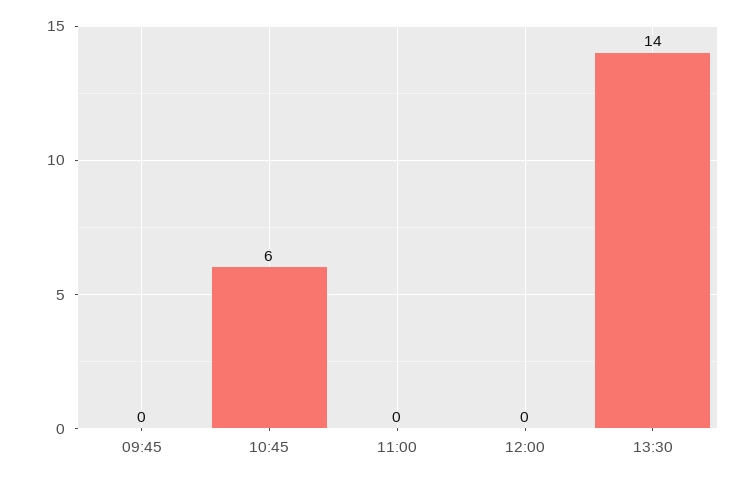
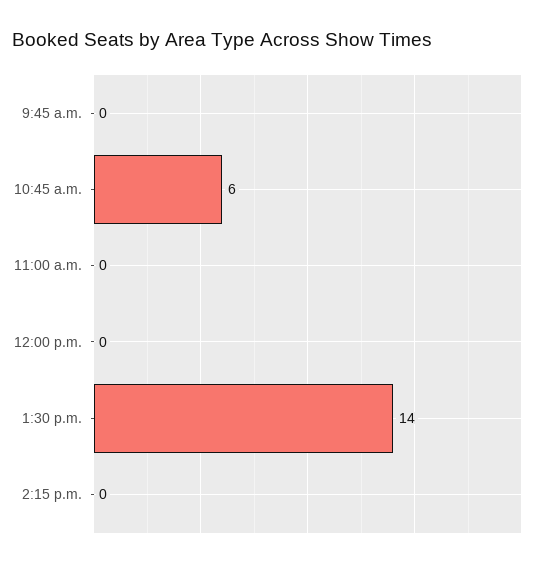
2:15 p.m.: none -> 0

